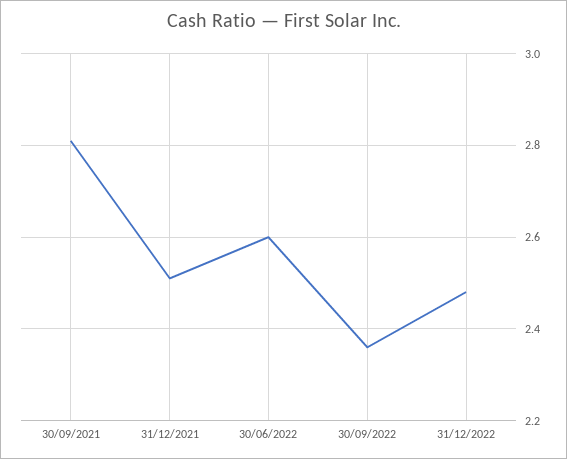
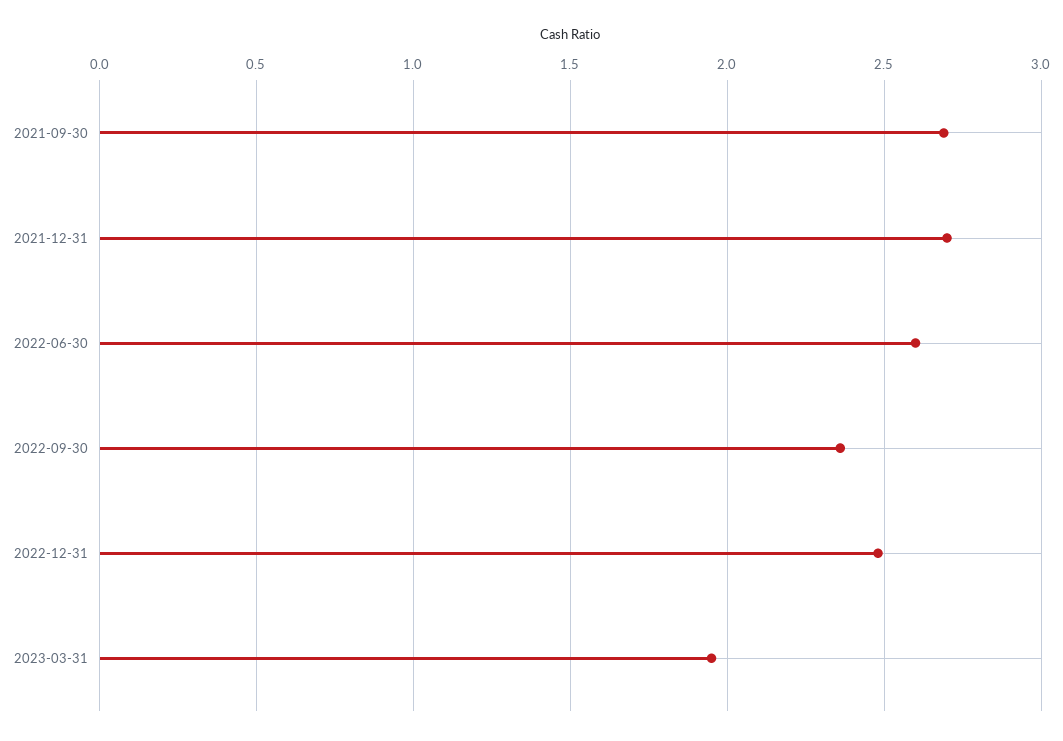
30/09/2021: 2.8 -> 2.7
31/12/2021: 2.5 -> 2.7
2023-03-31: none -> 1.95

